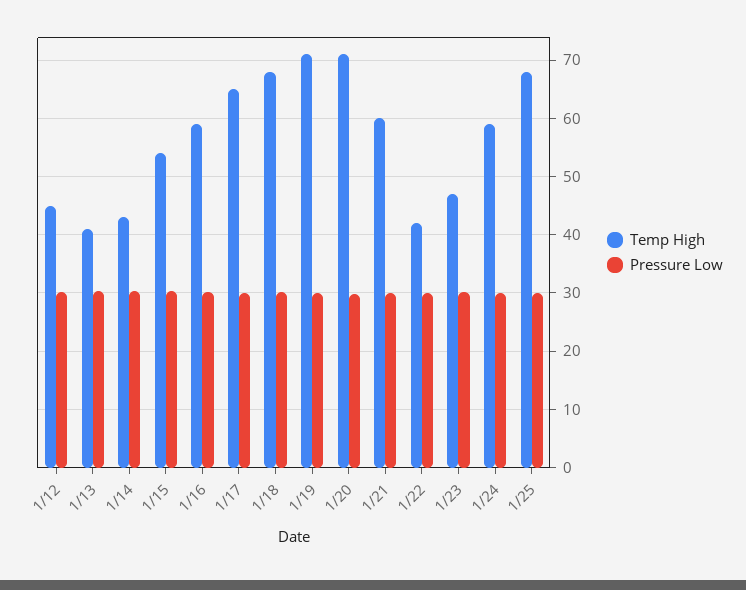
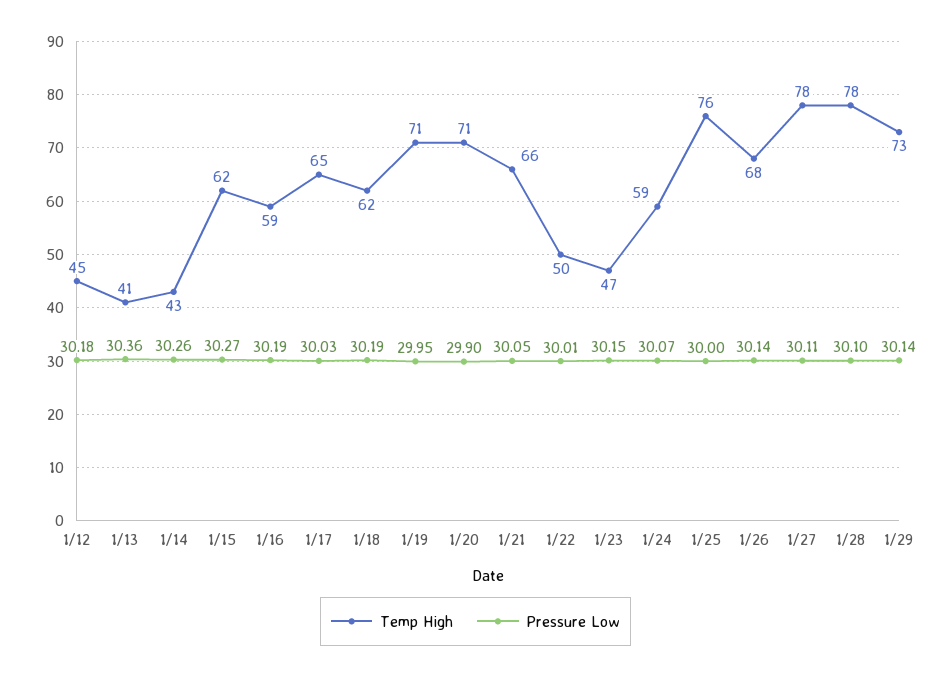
Temp High, 1/15: 54 -> 62
Temp High, 1/18: 68 -> 62
Temp High, 1/21: 60 -> 66
Temp High, 1/22: 42 -> 50
Temp High, 1/25: 68 -> 76
Temp High, 1/26: none -> 68
Pressure Low, 1/26: none -> 30.14
Temp High, 1/27: none -> 78
Pressure Low, 1/27: none -> 30.11
Temp High, 1/28: none -> 78
Pressure Low, 1/28: none -> 30.1
Temp High, 1/29: none -> 73
Pressure Low, 1/29: none -> 30.14

